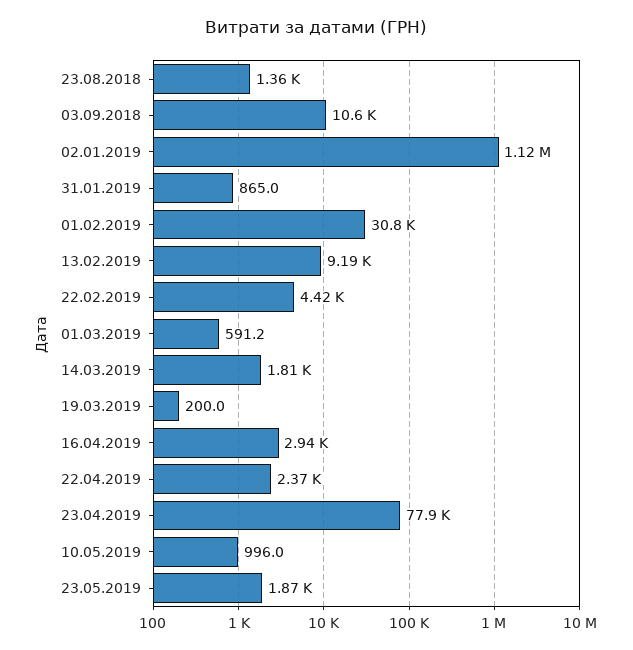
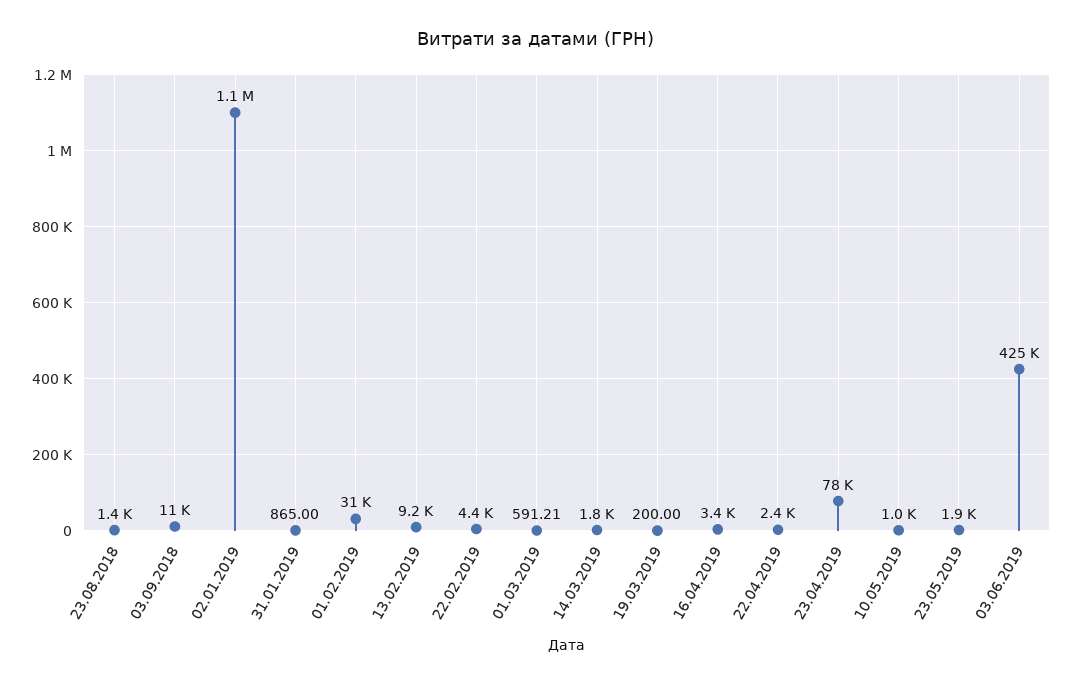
16.04.2019: 2940 -> 3400
03.06.2019: none -> 425000

